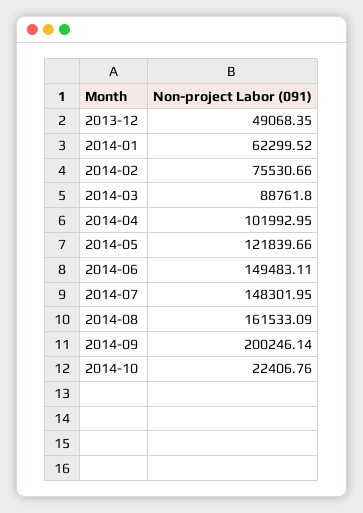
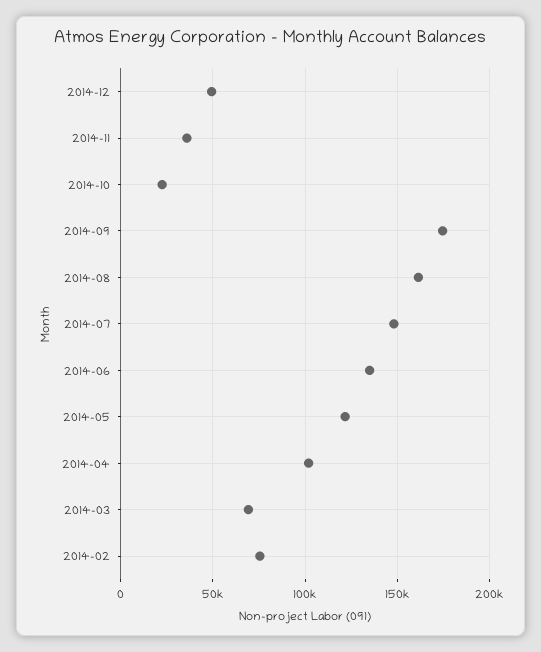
2013-12: 49068.35 -> none
2014-01: 62299.52 -> none
2014-03: 88761.8 -> 70000
2014-06: 149483.11 -> 135000
2014-09: 200246.14 -> 175000
2014-12: none -> 50000
2014-11: none -> 35000

